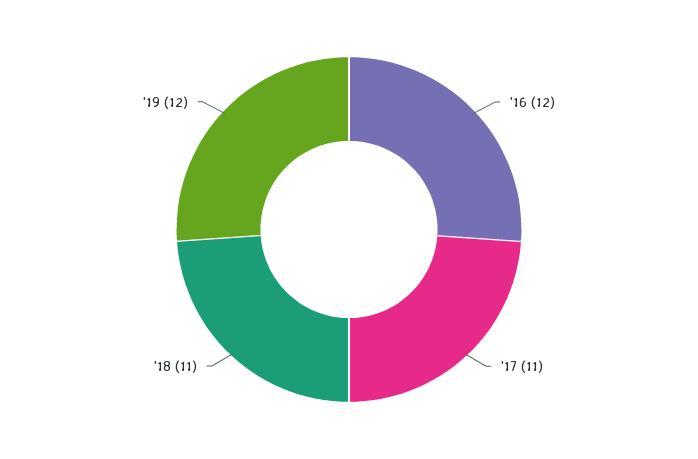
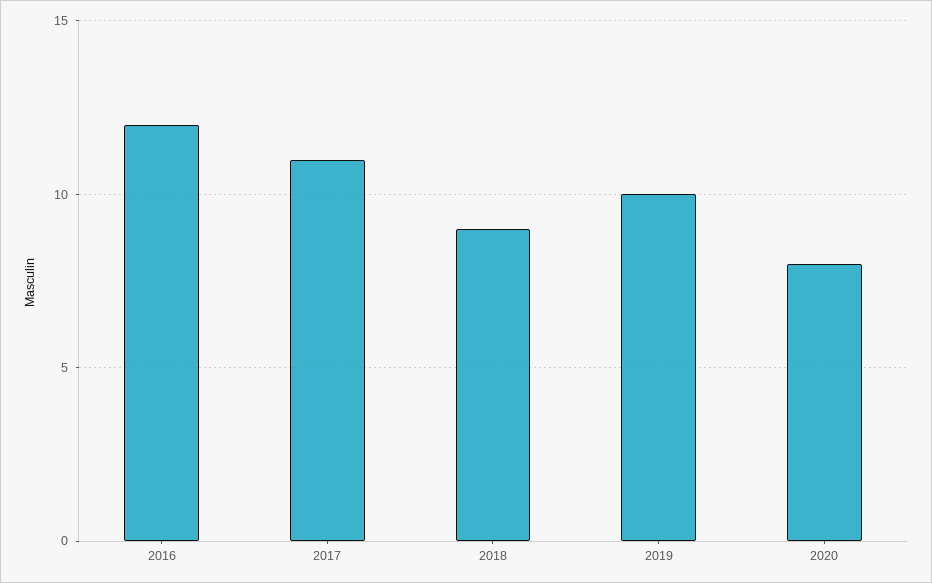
'18: 11 -> 9
'19: 12 -> 10
2020: none -> 8

